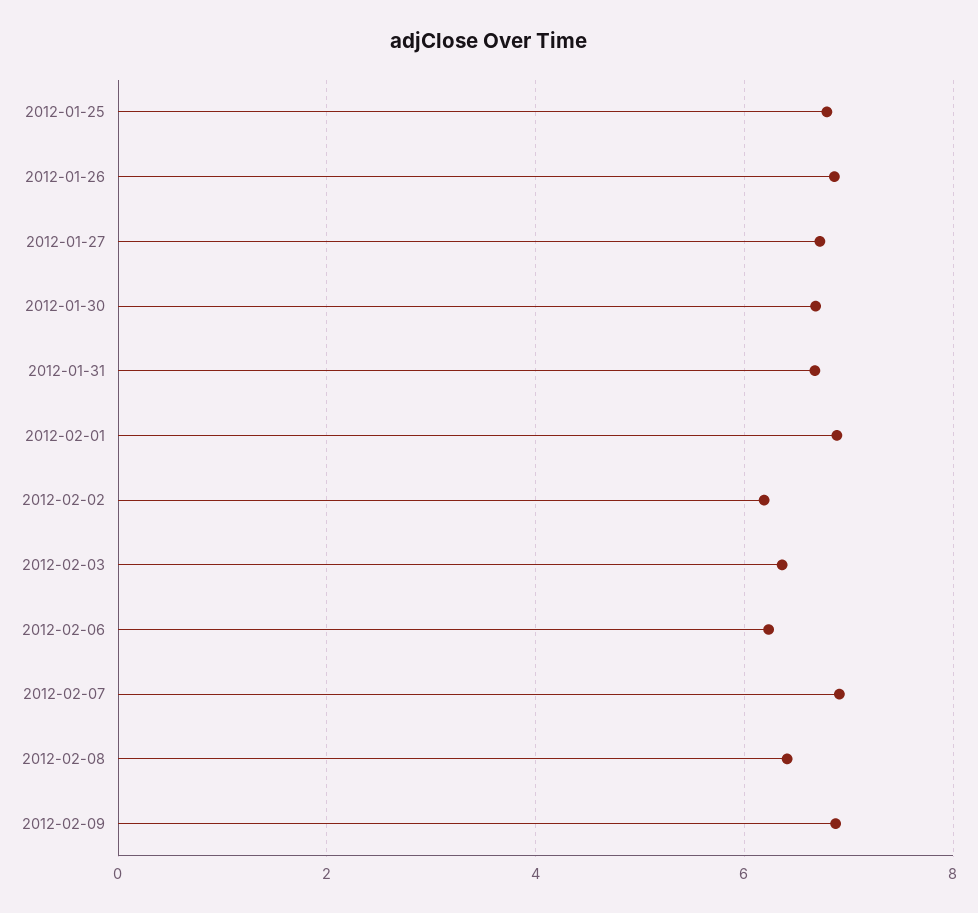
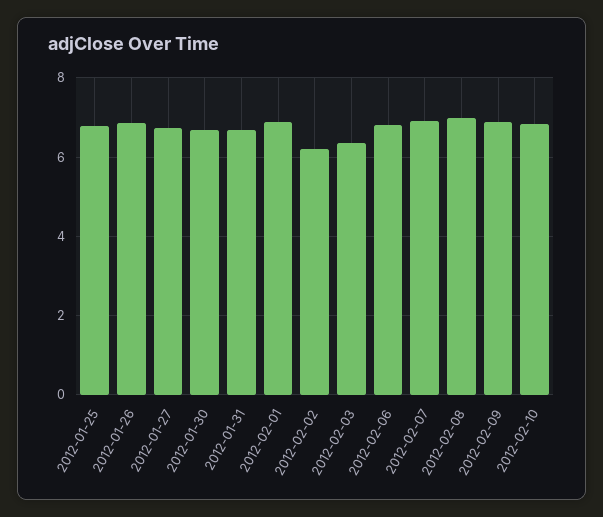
2012-02-06: 6.2 -> 6.8
2012-02-08: 6.4 -> 7
2012-02-10: none -> 6.8

